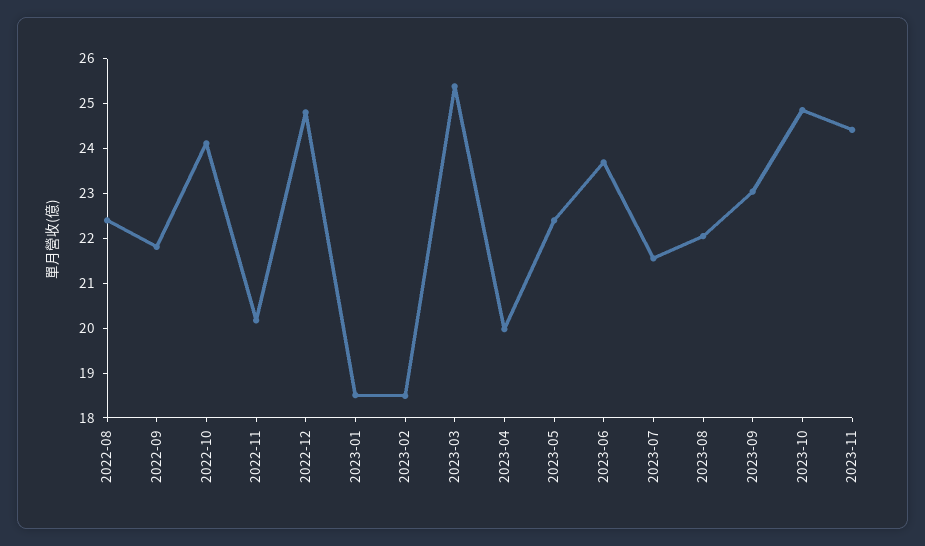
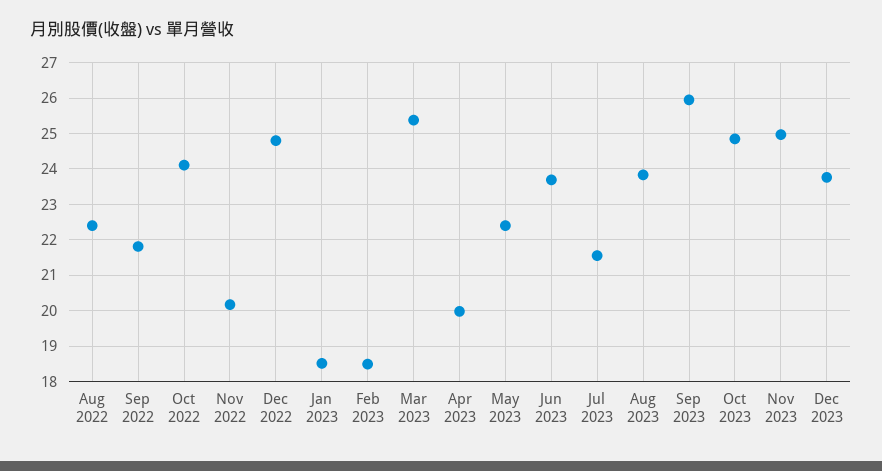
2023-08: 22 -> 23.8
2023-09: 23 -> 26
2023-11: 24.4 -> 25
Dec 2023: none -> 23.8

